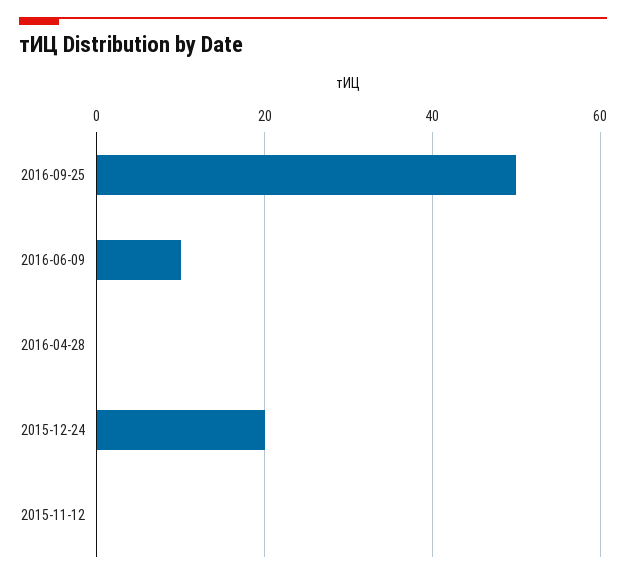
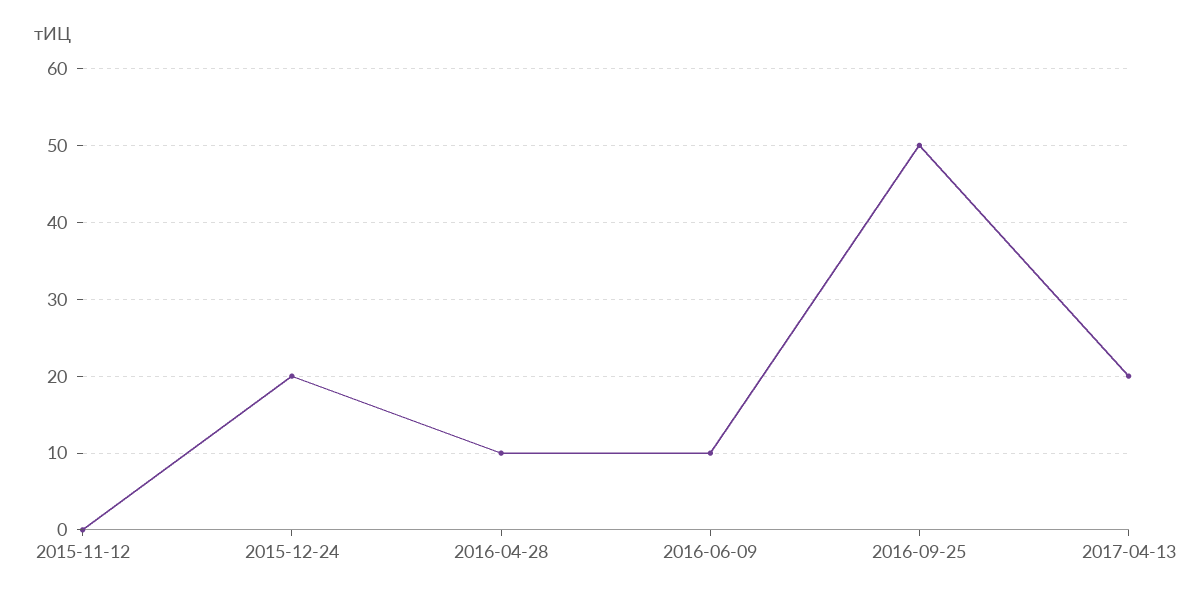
2016-04-28: 0 -> 10
2017-04-13: none -> 20

